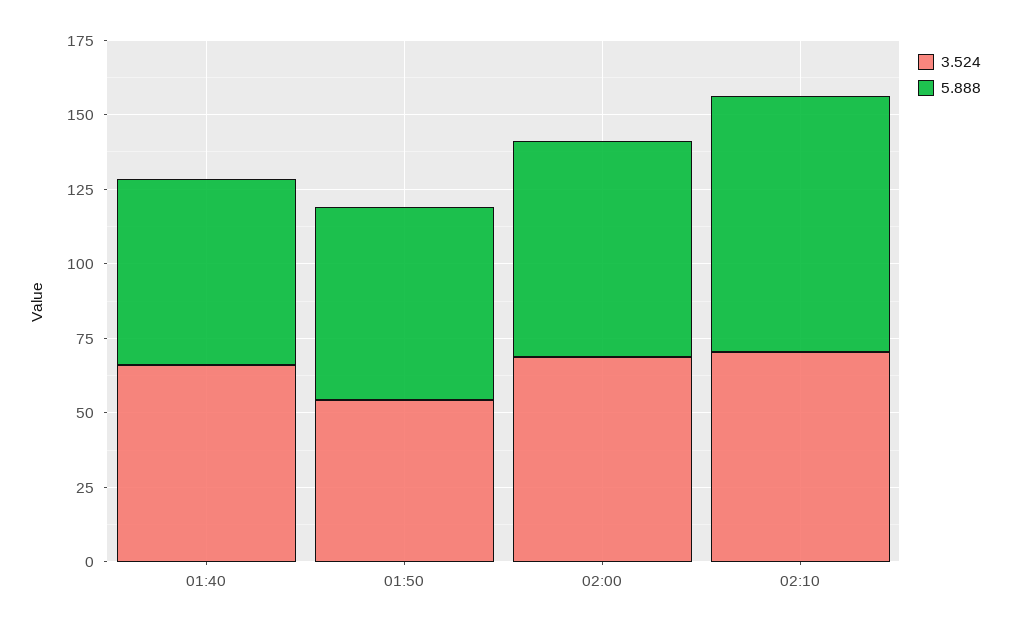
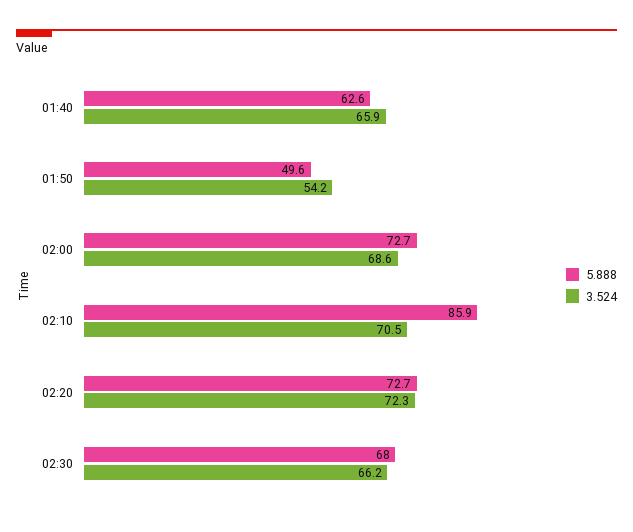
5.888, 01:50: 65 -> 49.6
5.888, 02:20: none -> 72.7
3.524, 02:20: none -> 72.3
5.888, 02:30: none -> 68
3.524, 02:30: none -> 66.2

